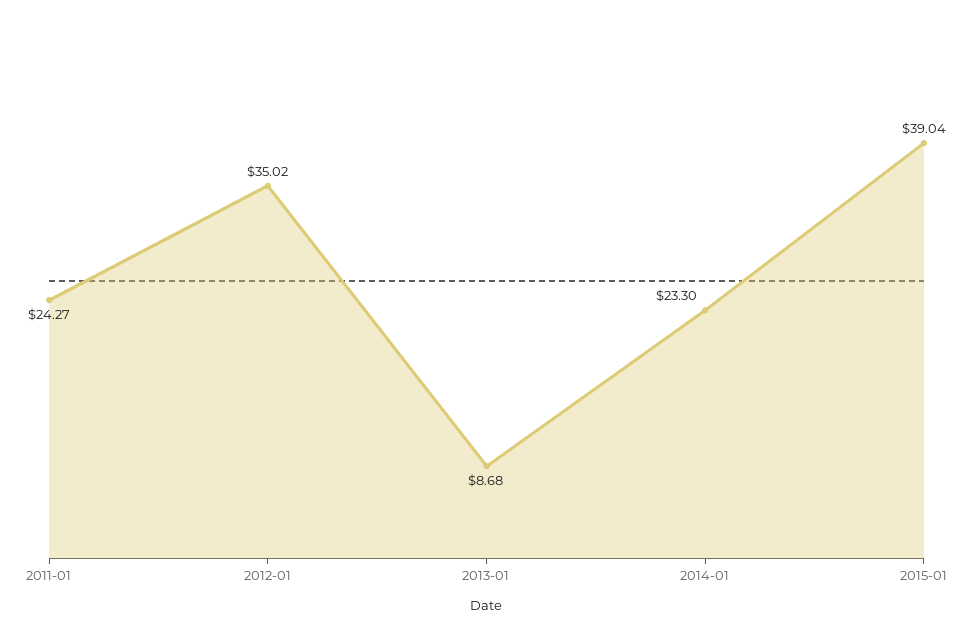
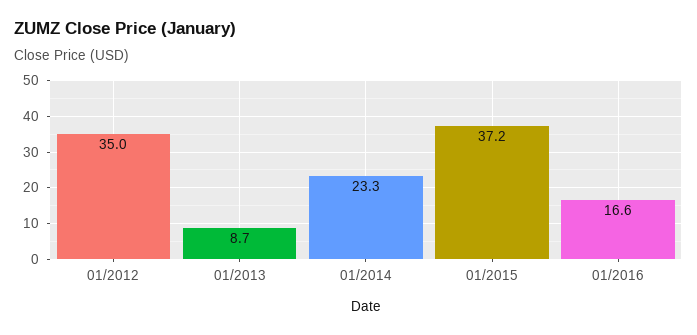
2011-01: 24.27 -> none
2015-01: 39.04 -> 37.2
01/2016: none -> 16.6

